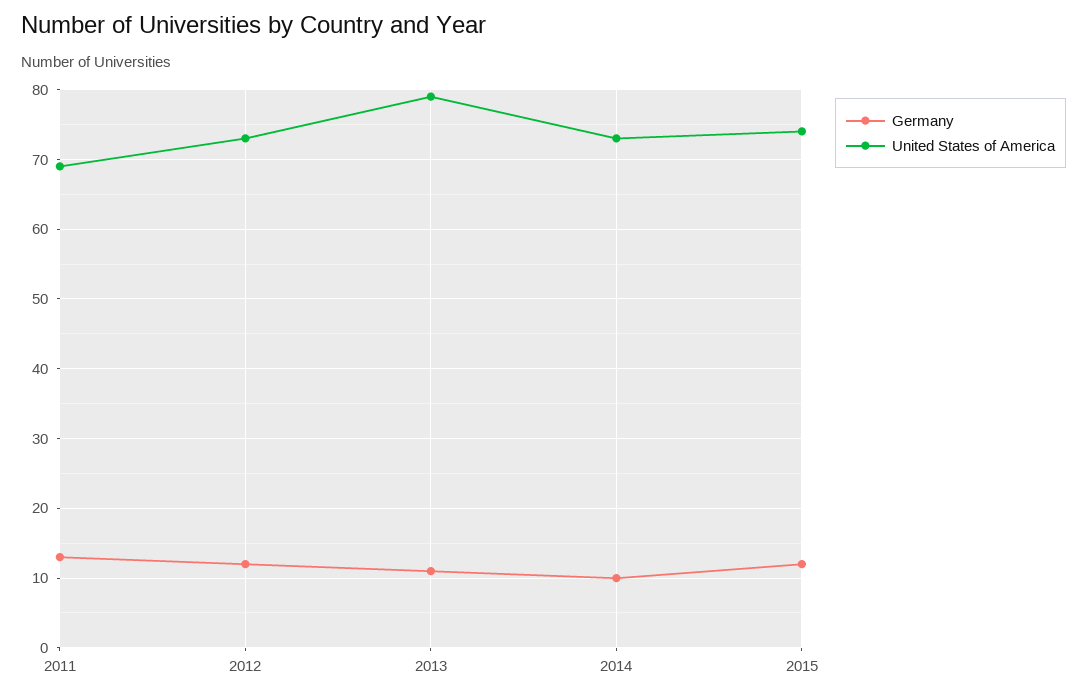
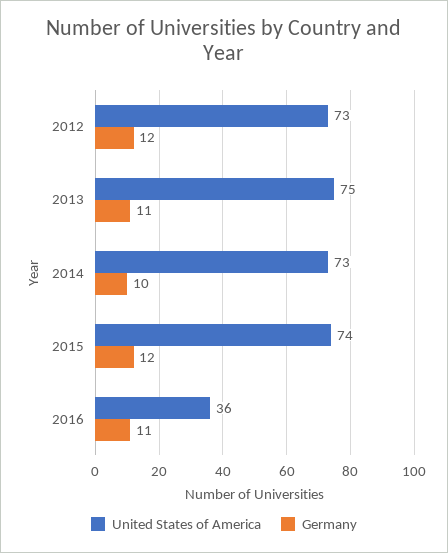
Germany, 2011: 13 -> none
United States of America, 2011: 69 -> none
United States of America, 2013: 79 -> 75
United States of America, 2016: none -> 36
Germany, 2016: none -> 11

